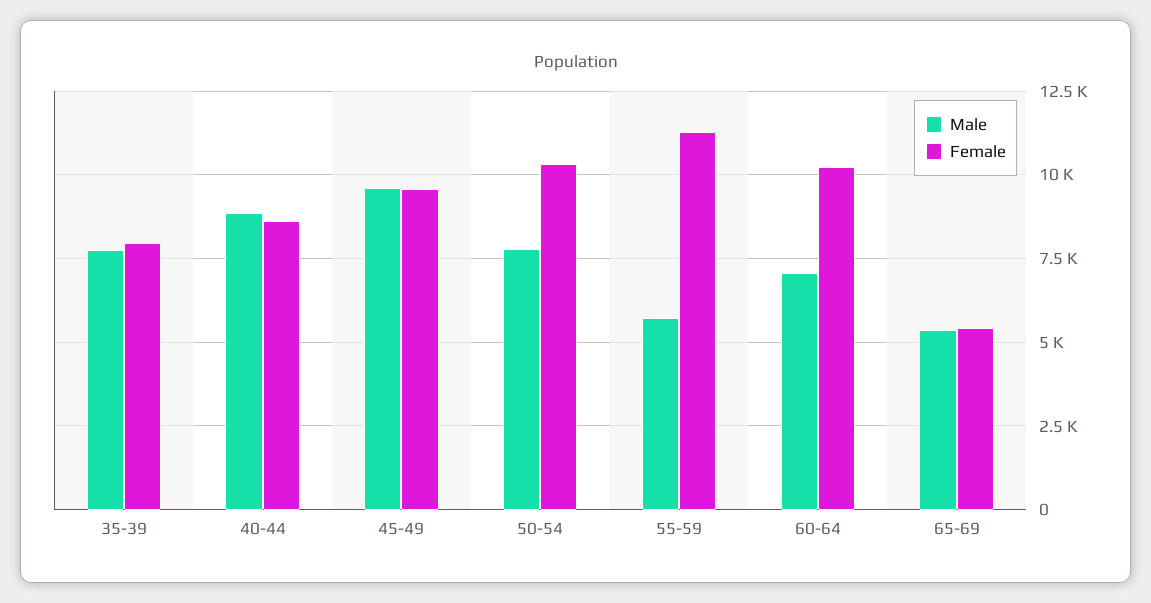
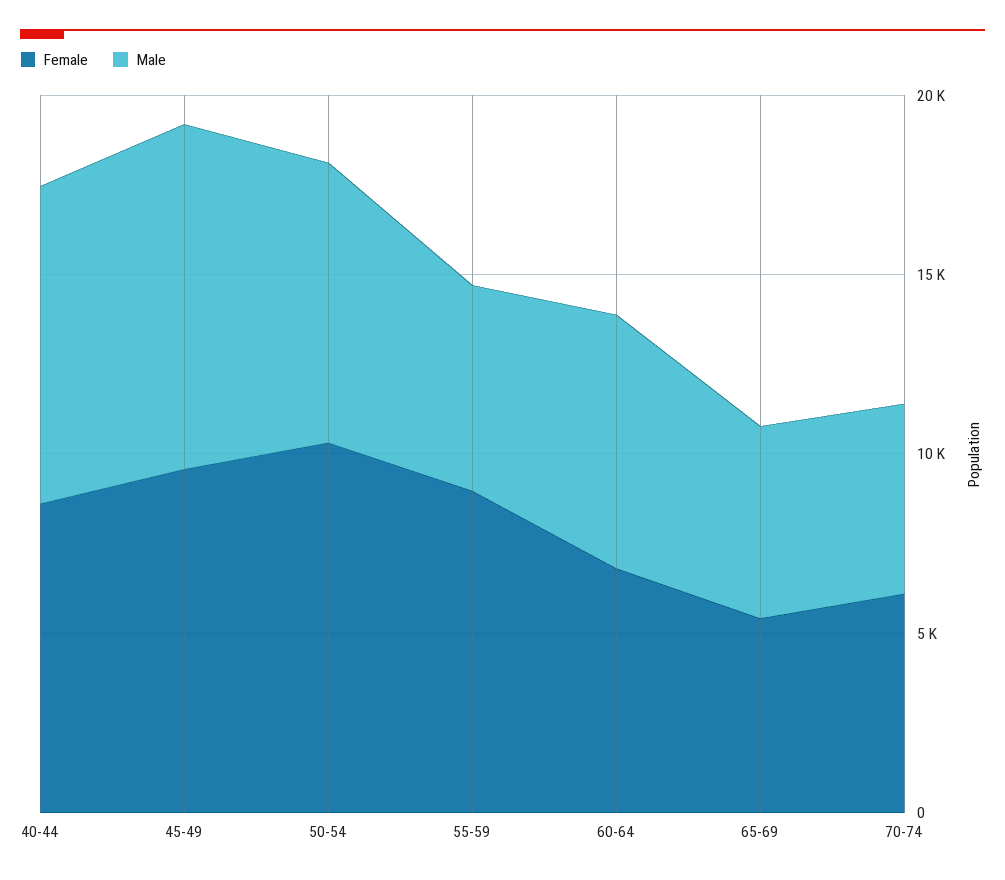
Male, 35-39: 7750 -> none
Female, 35-39: 8000 -> none
Female, 55-59: 11250 -> 9000
Female, 60-64: 10250 -> 7000
Female, 70-74: none -> 6000
Male, 70-74: none -> 5000

